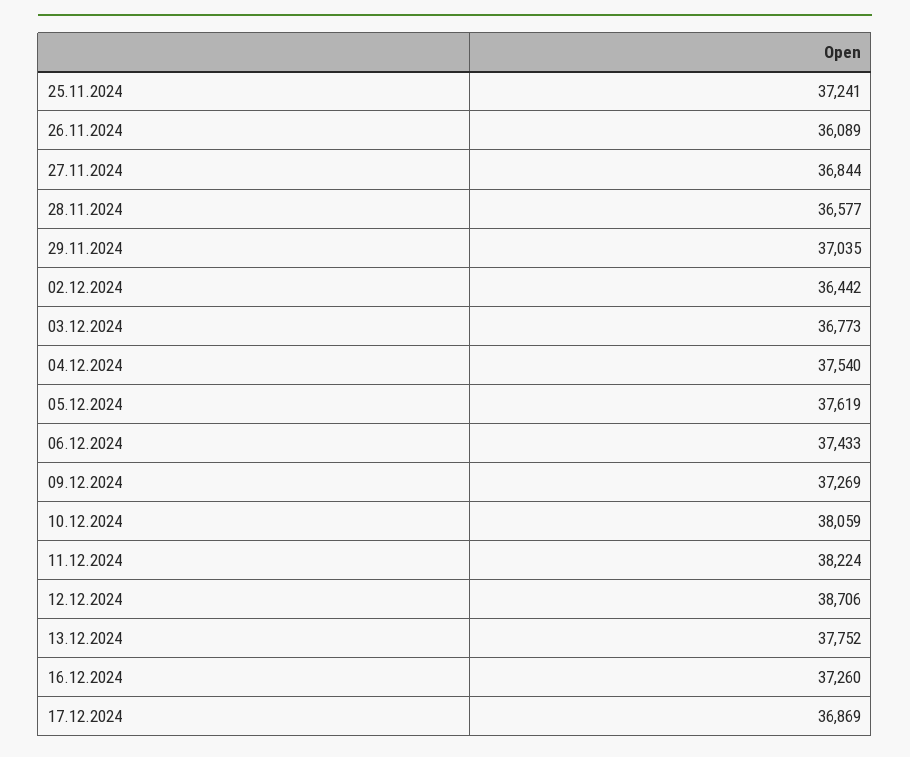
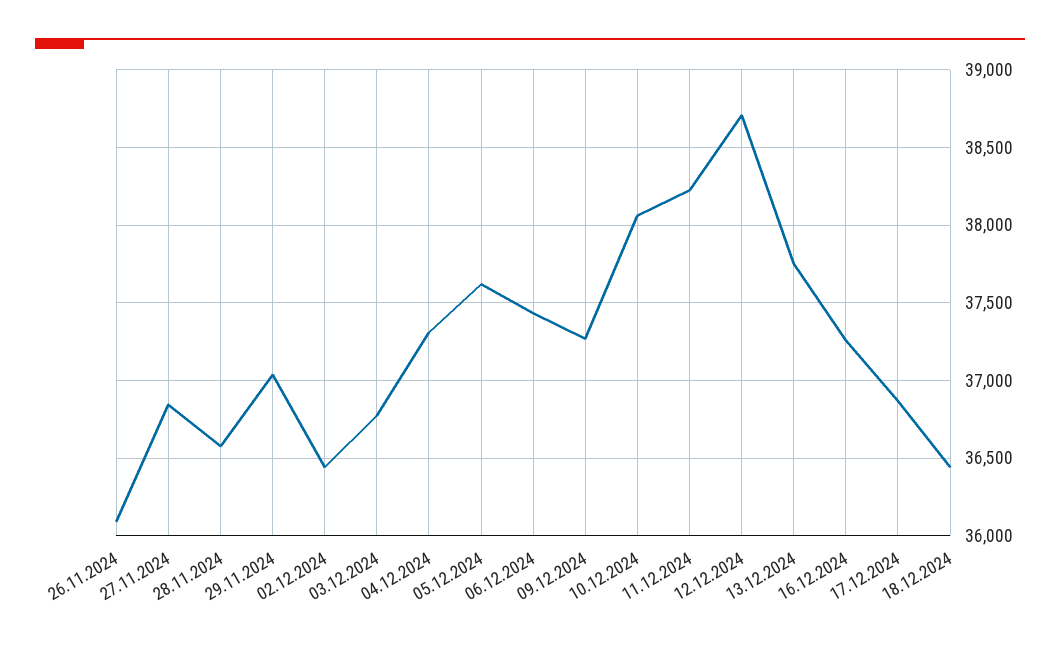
25.11.2024: 37241 -> none
04.12.2024: 37540 -> 37300
18.12.2024: none -> 36450

